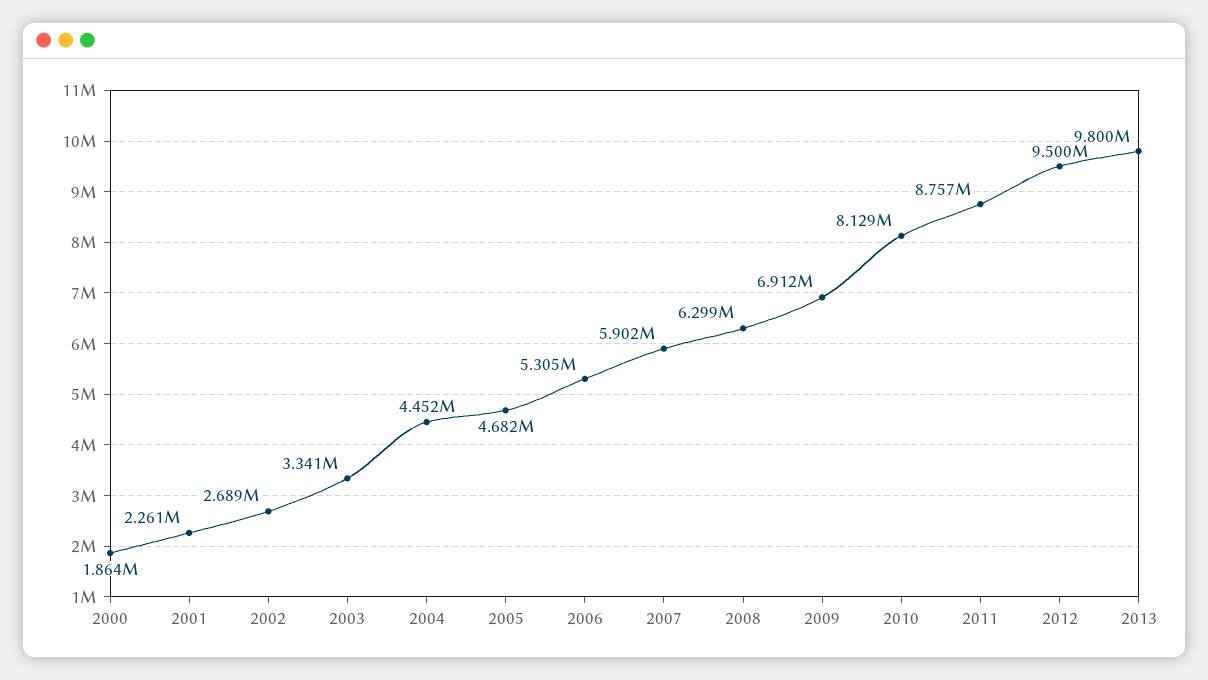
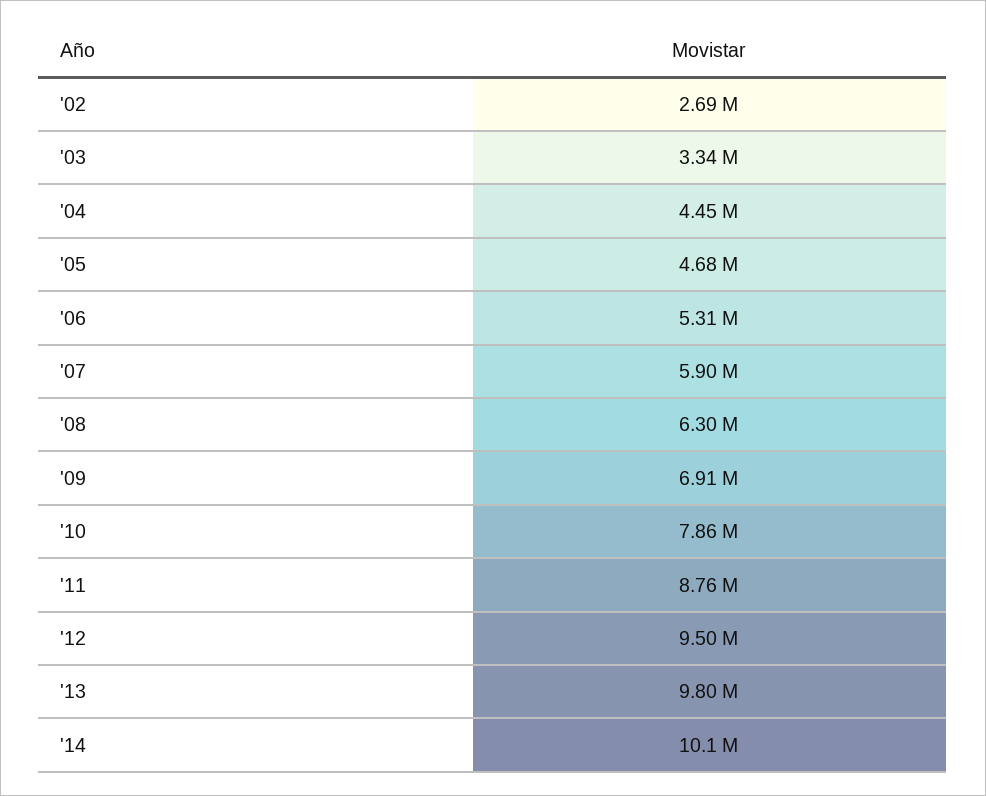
2000: 1864000 -> none
2001: 2261000 -> none
2010: 8129000 -> 7860000
'14: none -> 10100000

